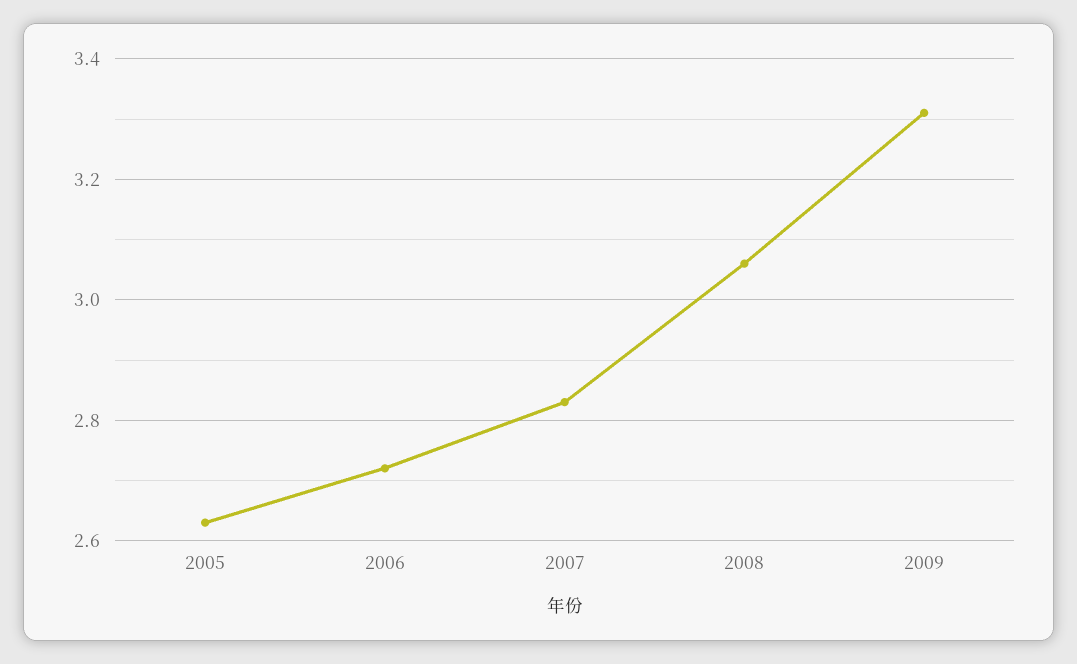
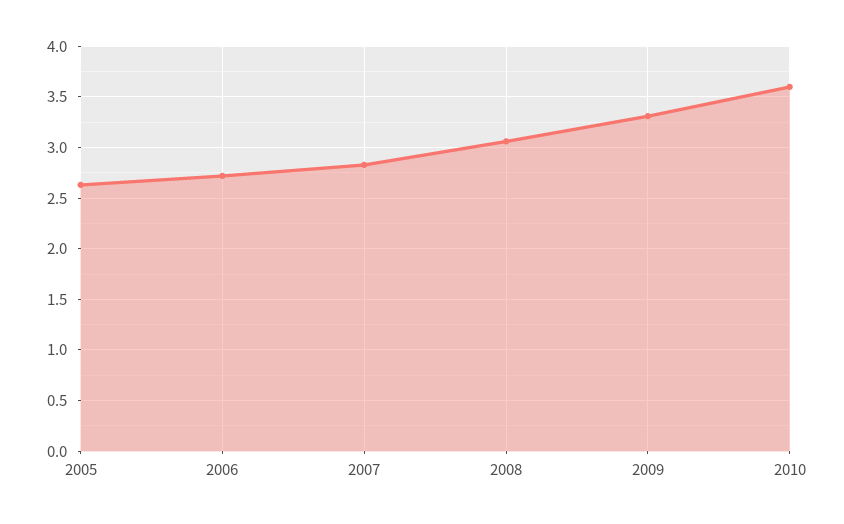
2010: none -> 3.6

